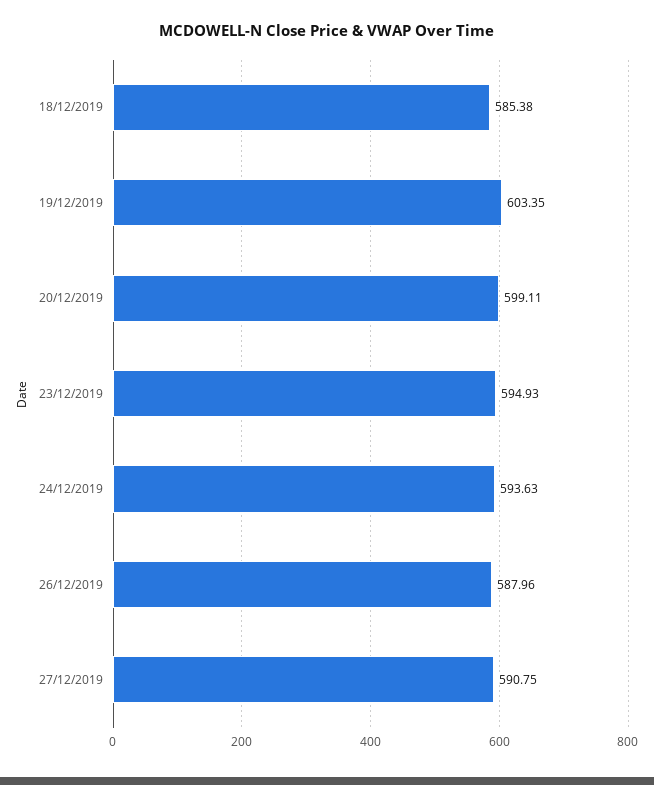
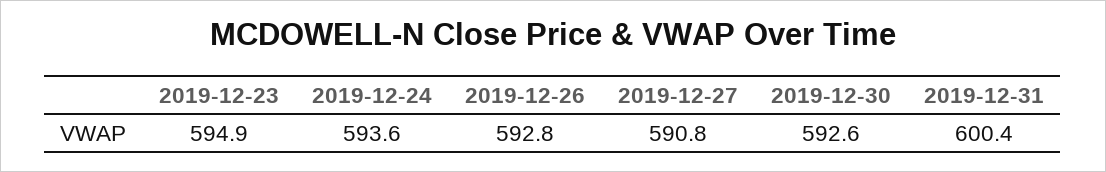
18/12/2019: 585.38 -> none
19/12/2019: 603.35 -> none
20/12/2019: 599.11 -> none
26/12/2019: 587.96 -> 592.8
2019-12-30: none -> 592.6
2019-12-31: none -> 600.4

